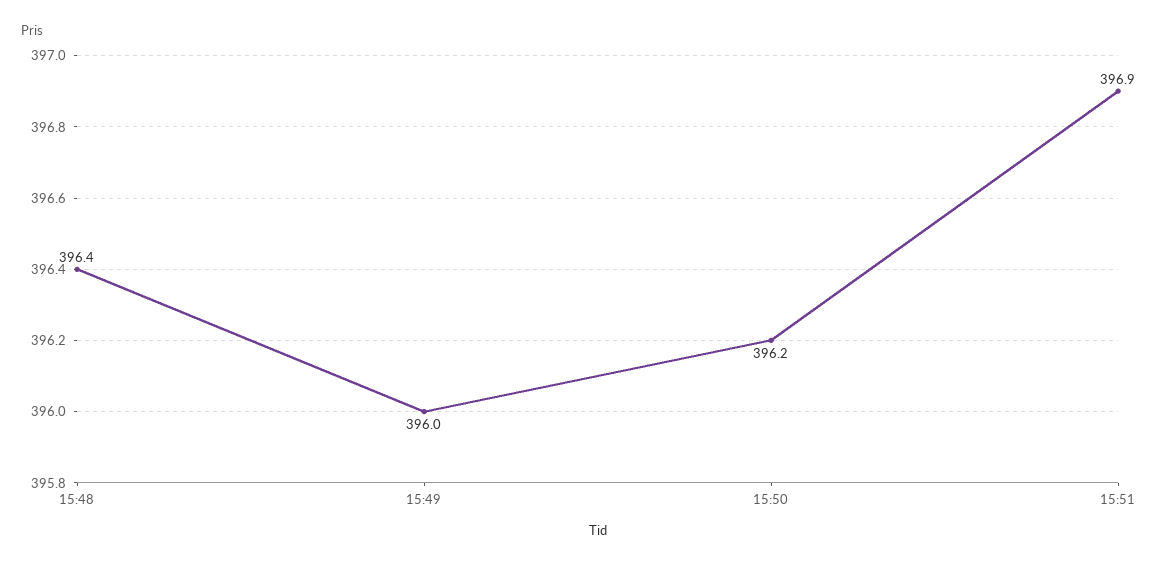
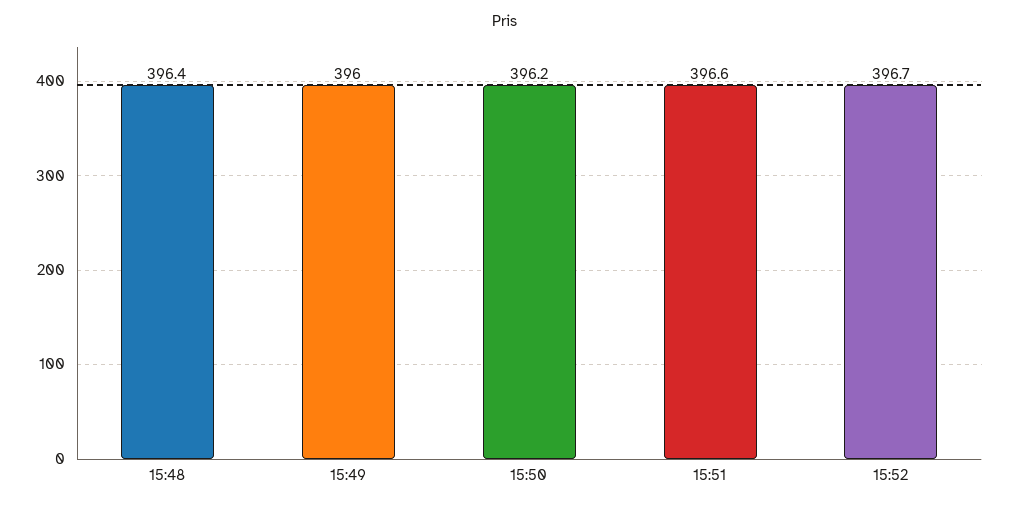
15:51: 396.9 -> 396.6
15:52: none -> 396.7

